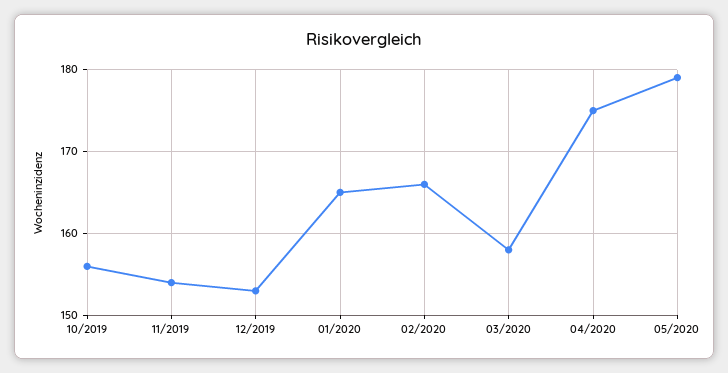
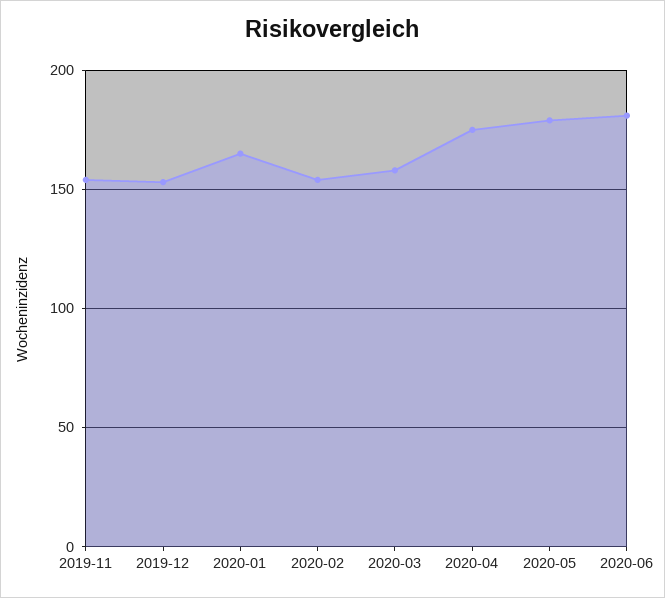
10/2019: 156 -> none
02/2020: 166 -> 155
2020-06: none -> 180

